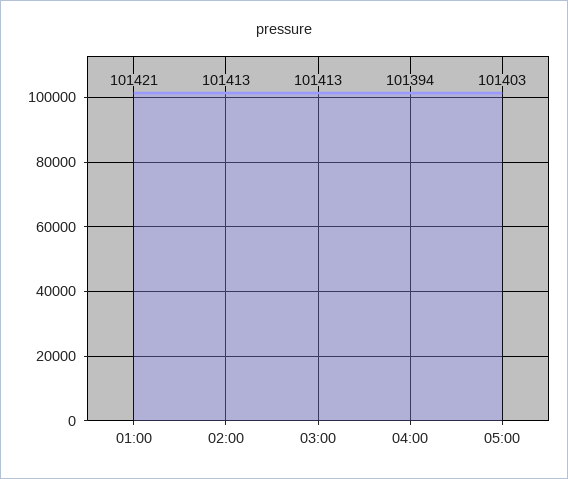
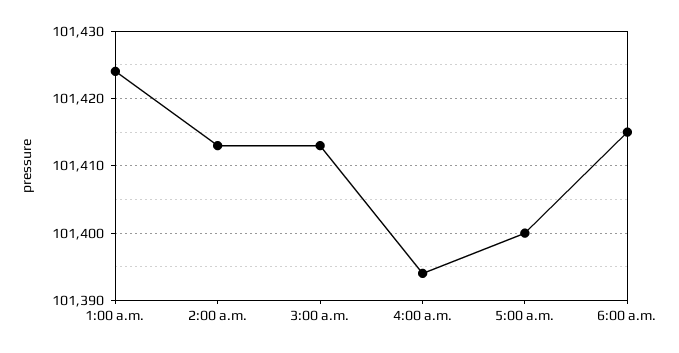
01:00: 101421 -> 101424
05:00: 101403 -> 101400
6:00 a.m.: none -> 101415

